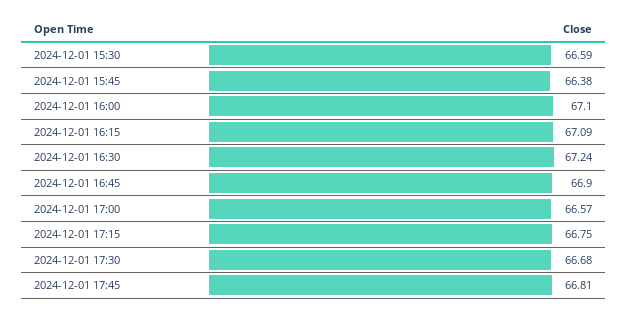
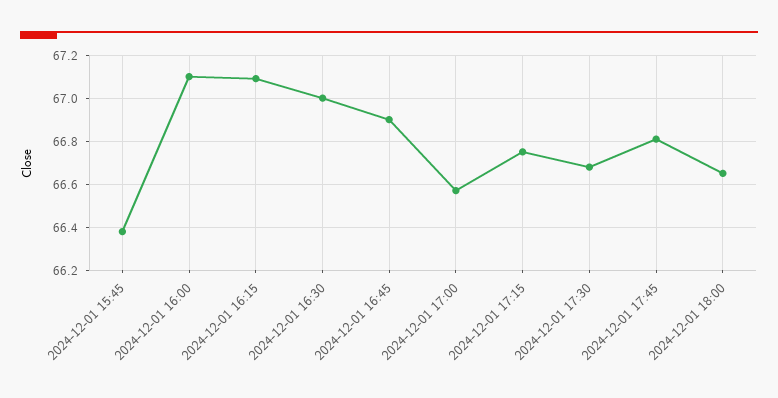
2024-12-01 15:30: 66.59 -> none
2024-12-01 16:30: 67.24 -> 67
2024-12-01 18:00: none -> 66.65

